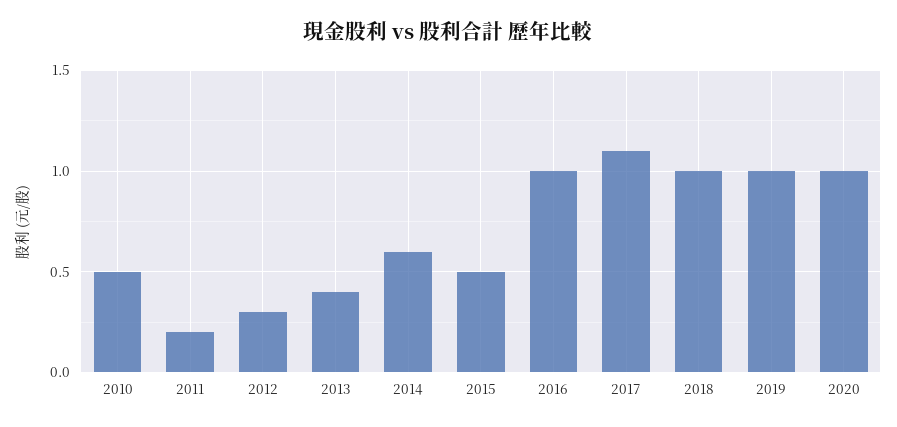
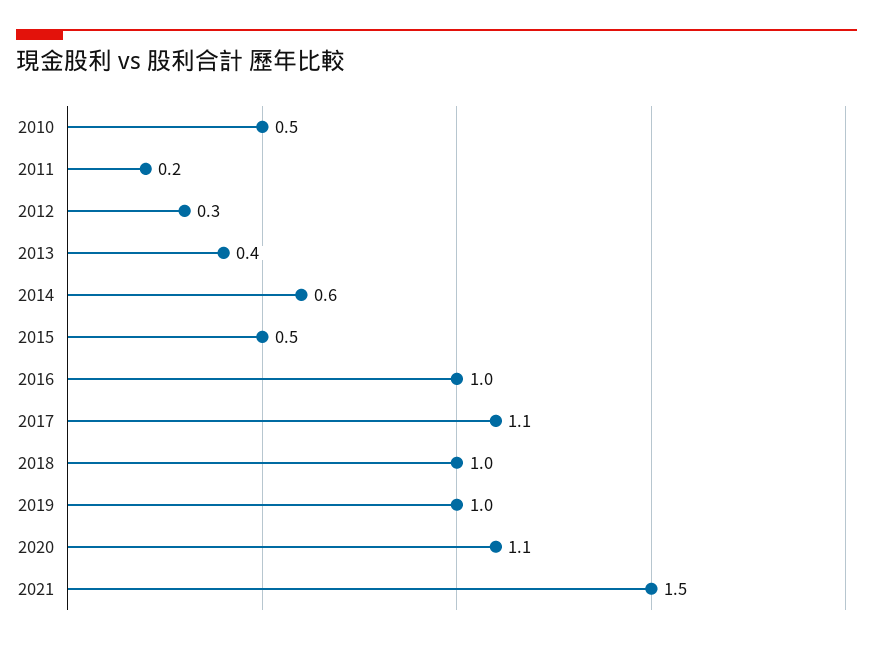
2020: 1 -> 1.1
2021: none -> 1.5

